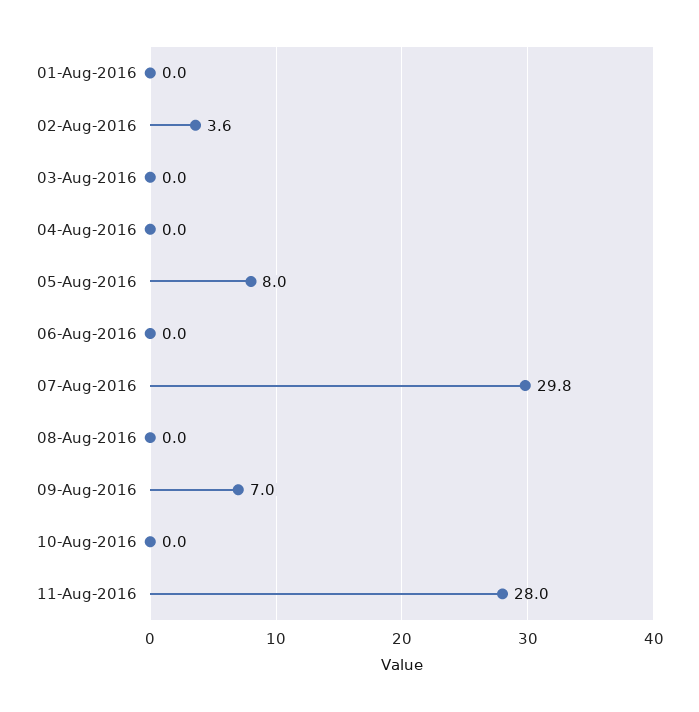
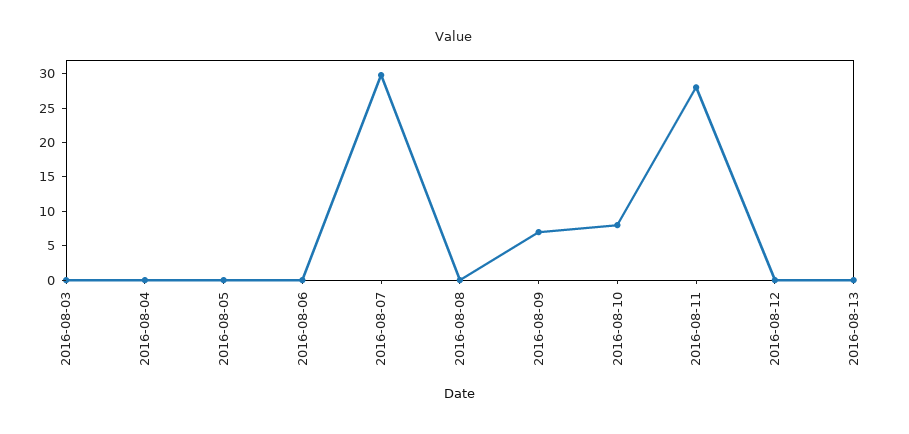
01-Aug-2016: 0 -> none
02-Aug-2016: 3.6 -> none
05-Aug-2016: 8 -> 0
10-Aug-2016: 0 -> 7.5
2016-08-12: none -> 0
2016-08-13: none -> 0

